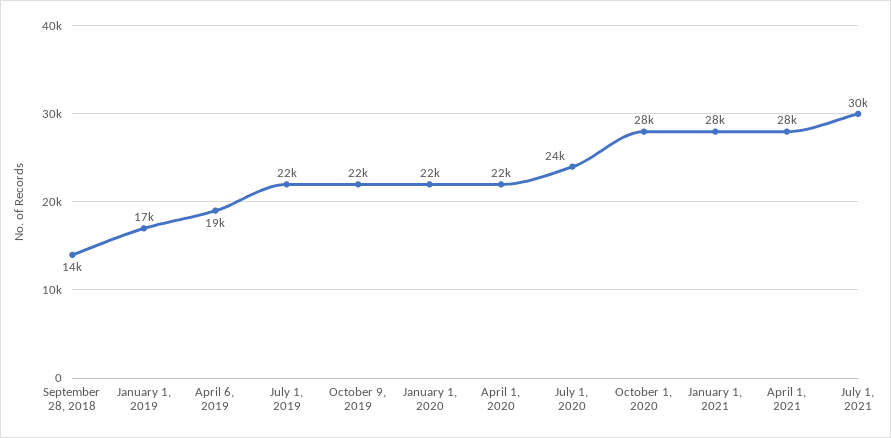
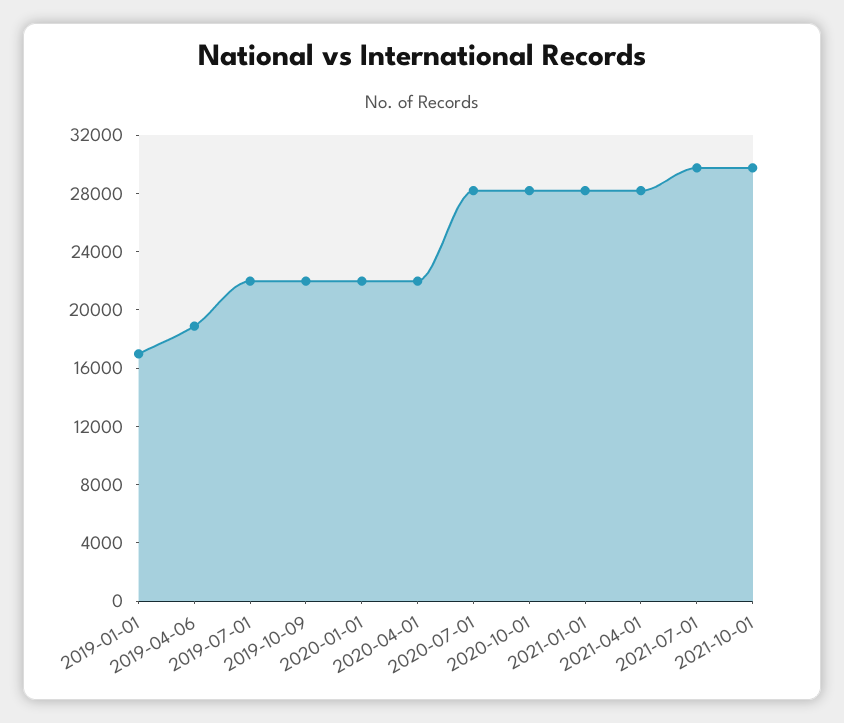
September 28, 2018: 14000 -> none
July 1, 2020: 24000 -> 28000
2021-10-01: none -> 30000

